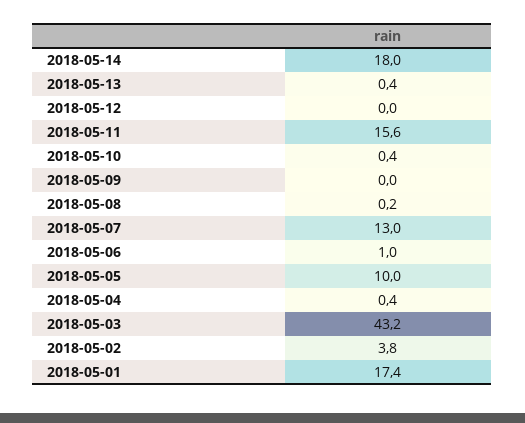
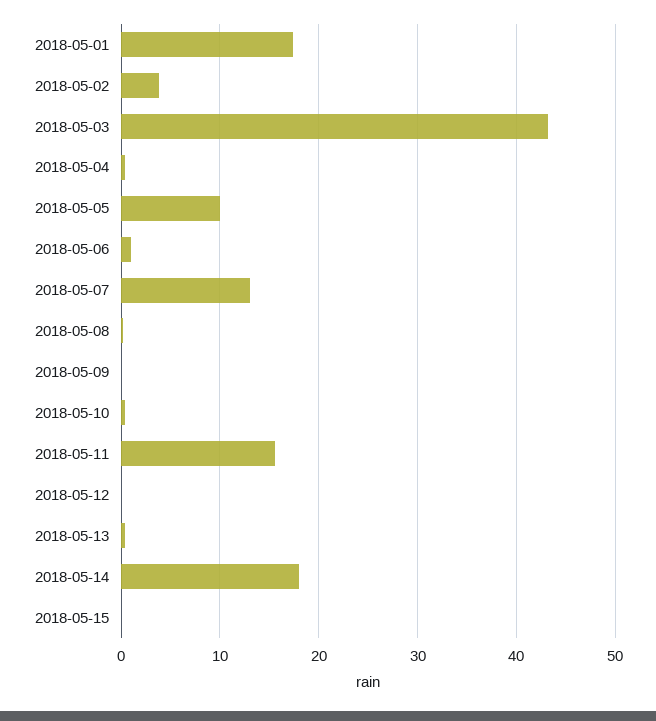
2018-05-15: none -> 0

